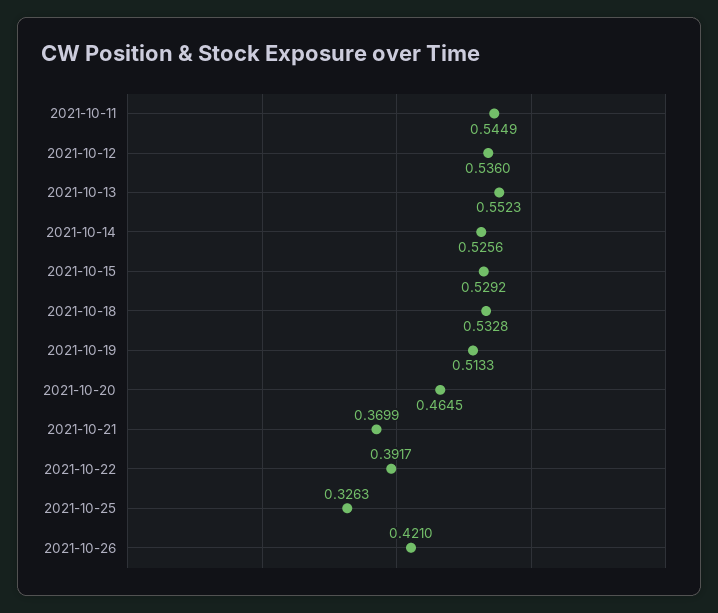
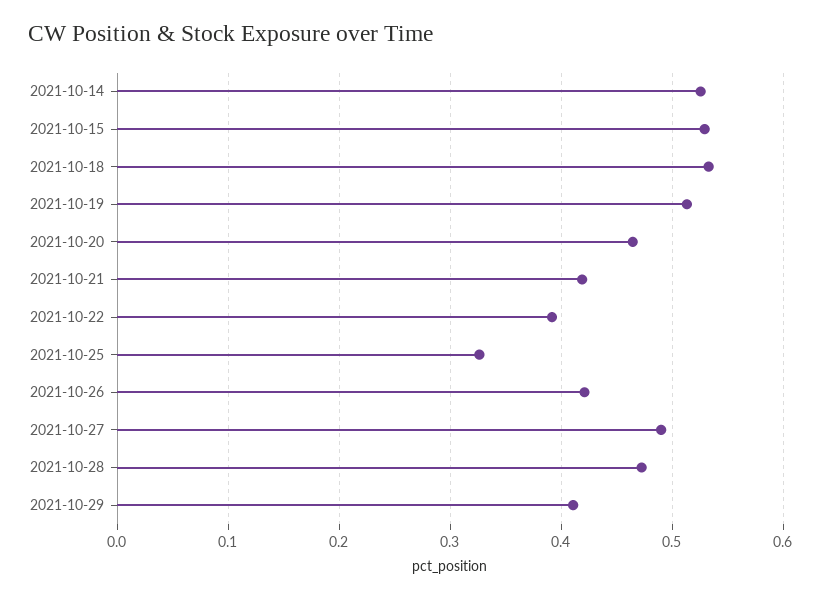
2021-10-11: 0.5449 -> none
2021-10-12: 0.536 -> none
2021-10-13: 0.5523 -> none
2021-10-21: 0.3699 -> 0.42
2021-10-27: none -> 0.49
2021-10-28: none -> 0.47
2021-10-29: none -> 0.41

